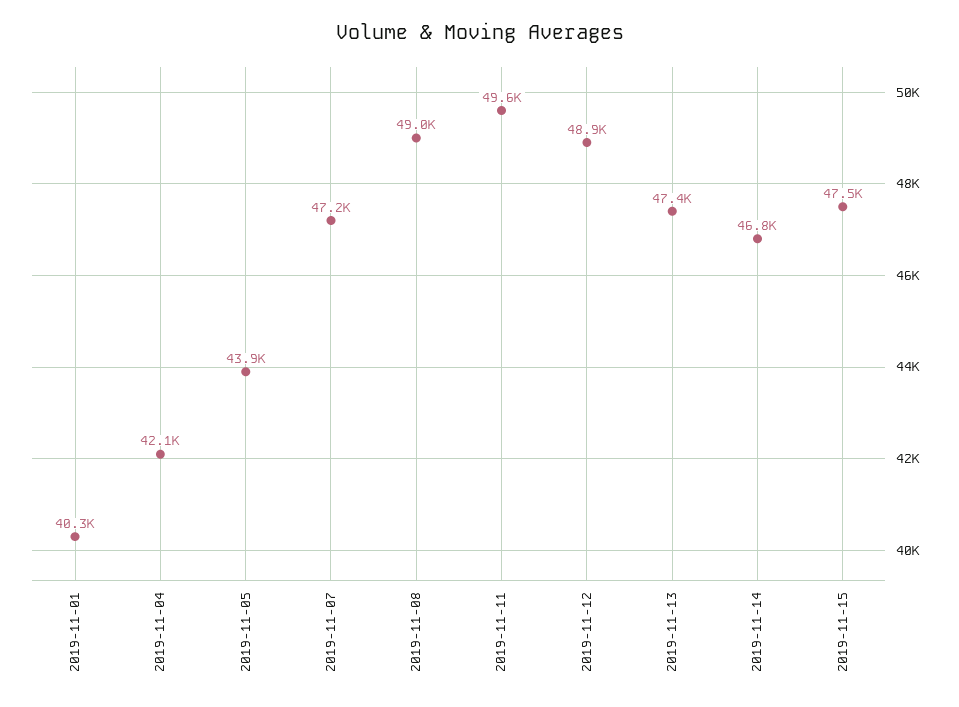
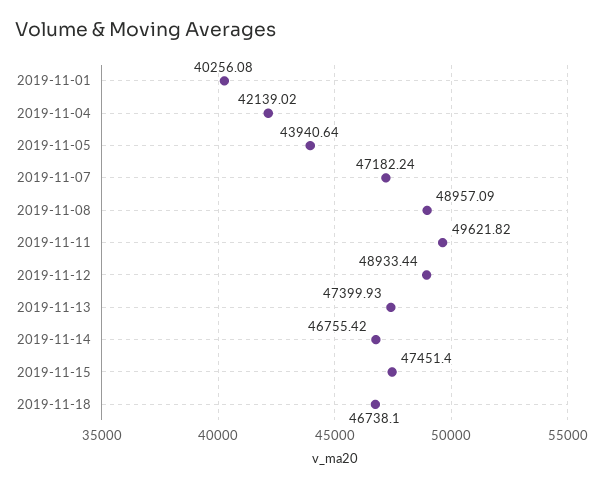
2019-11-18: none -> 46738.1

